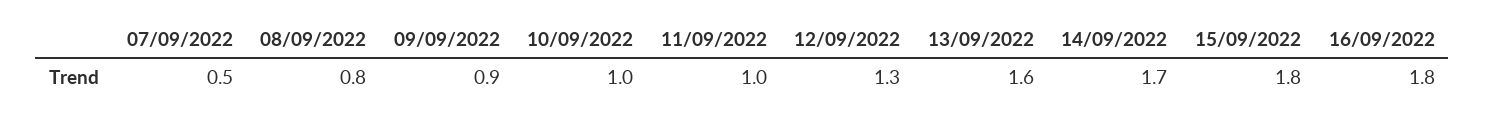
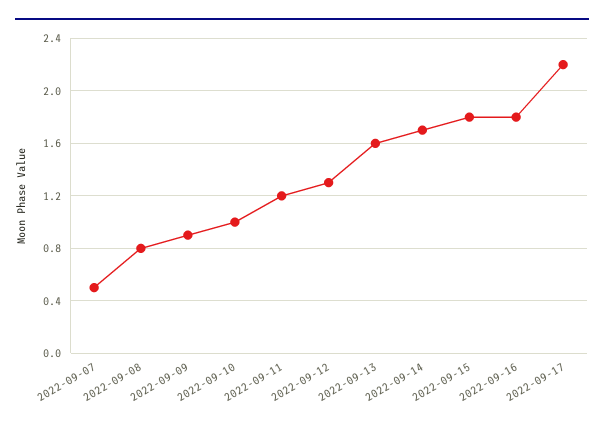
11/09/2022: 1 -> 1.2
2022-09-17: none -> 2.2

